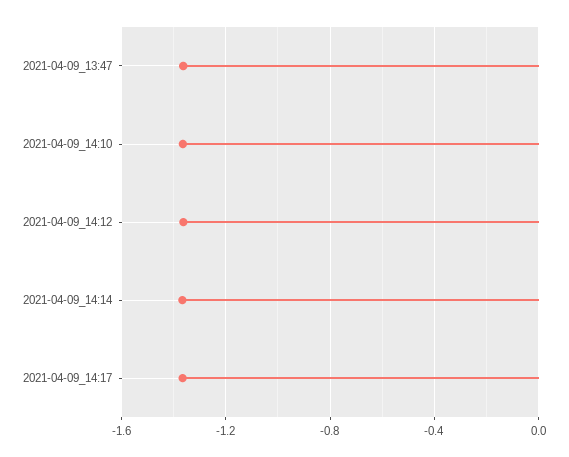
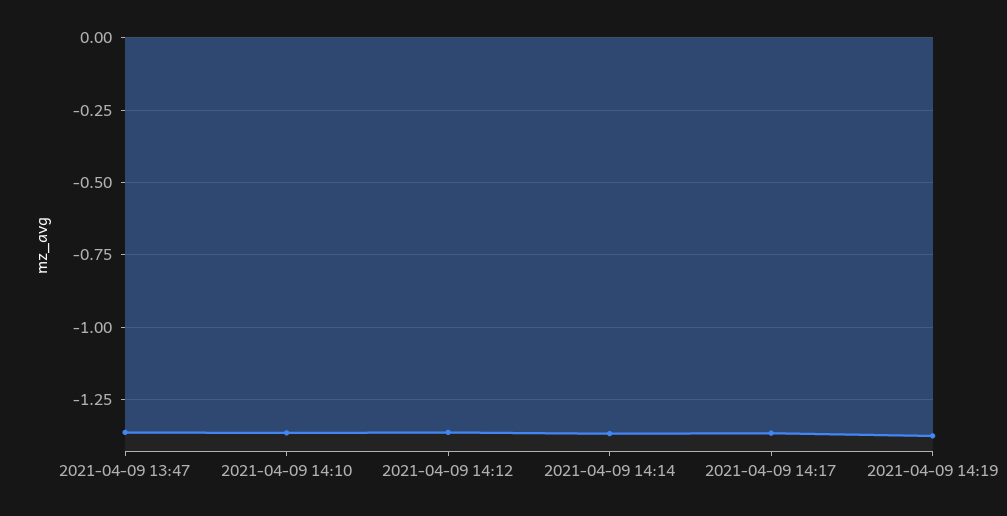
2021-04-09 14:19: none -> -1.375

